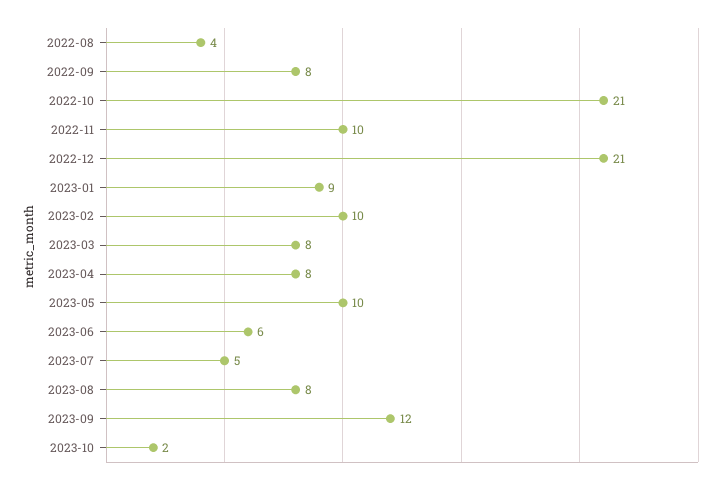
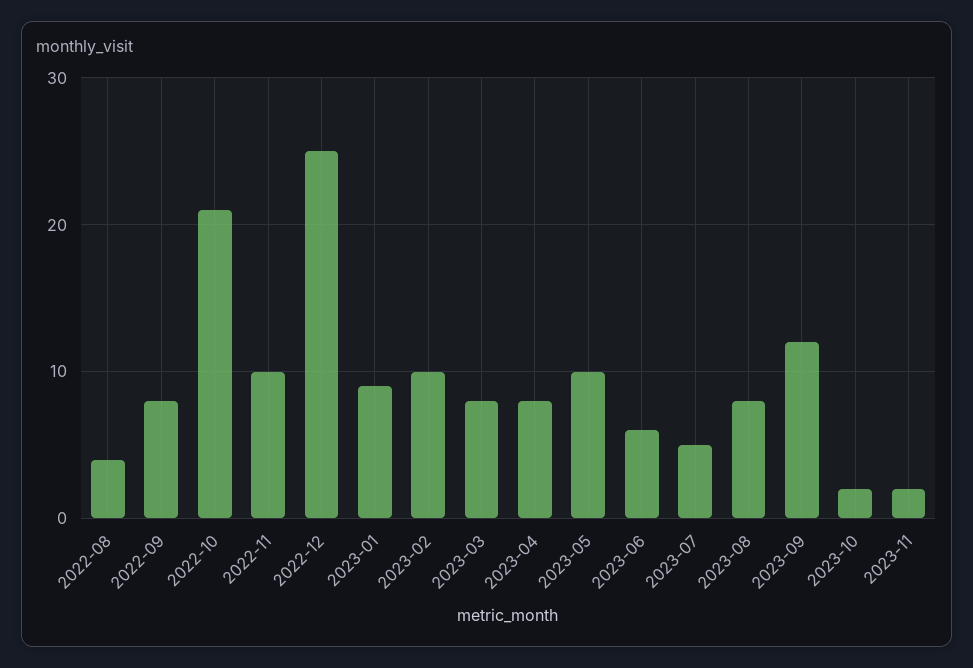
2022-12: 21 -> 25
2023-11: none -> 2

